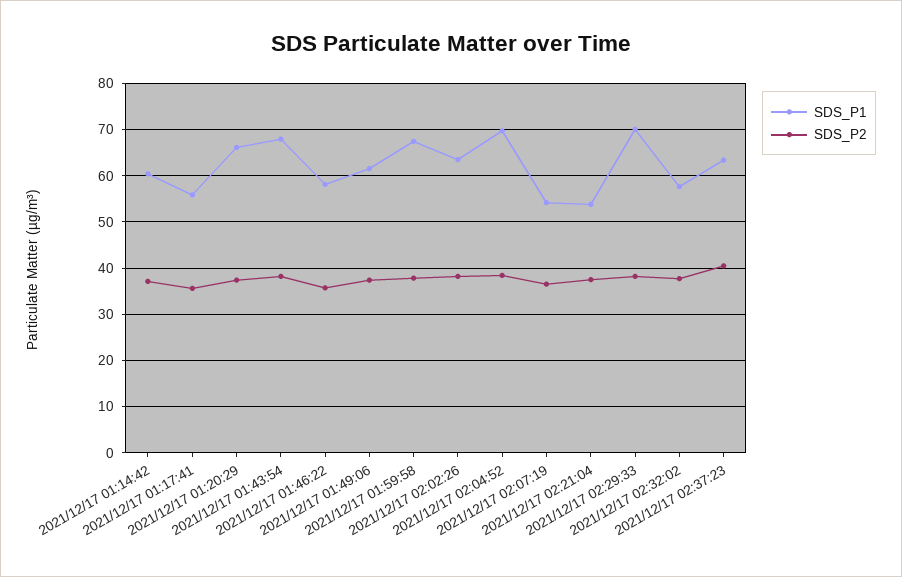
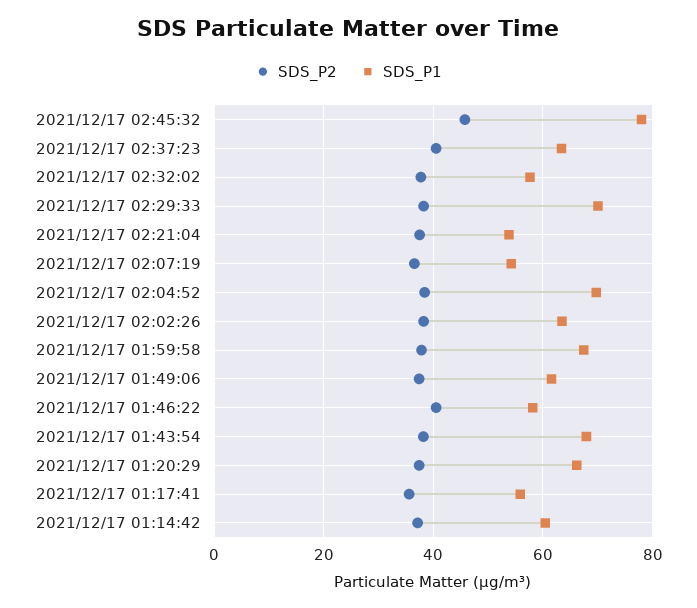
SDS_P2, 2021/12/17 01:46:22: 36 -> 40
SDS_P2, 2021/12/17 02:45:32: none -> 46
SDS_P1, 2021/12/17 02:45:32: none -> 78

